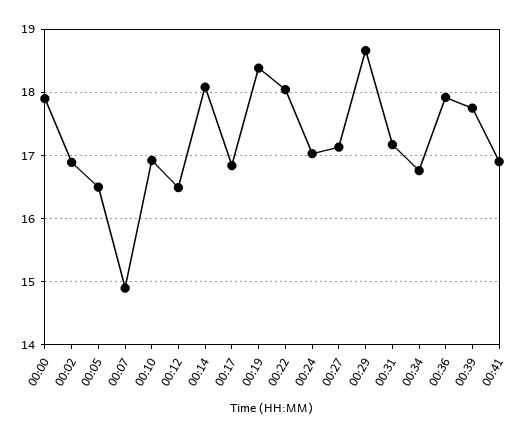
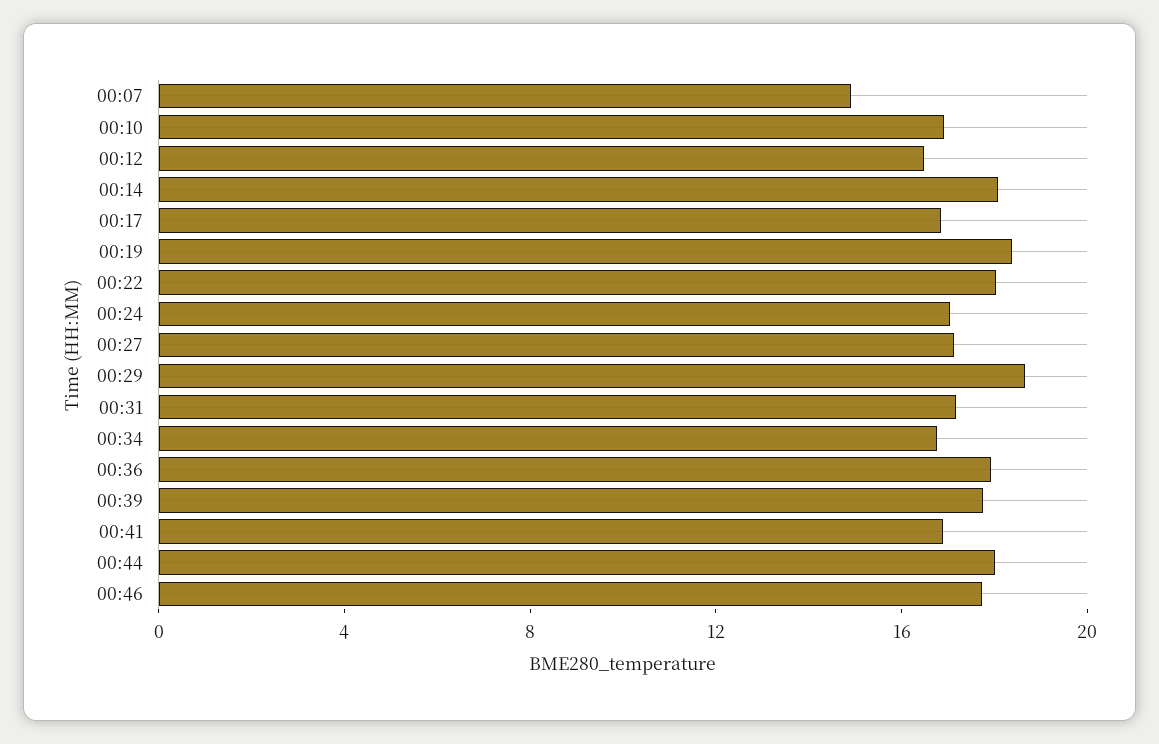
00:00: 17.9 -> none
00:02: 16.9 -> none
00:05: 16.5 -> none
00:44: none -> 18
00:46: none -> 18

